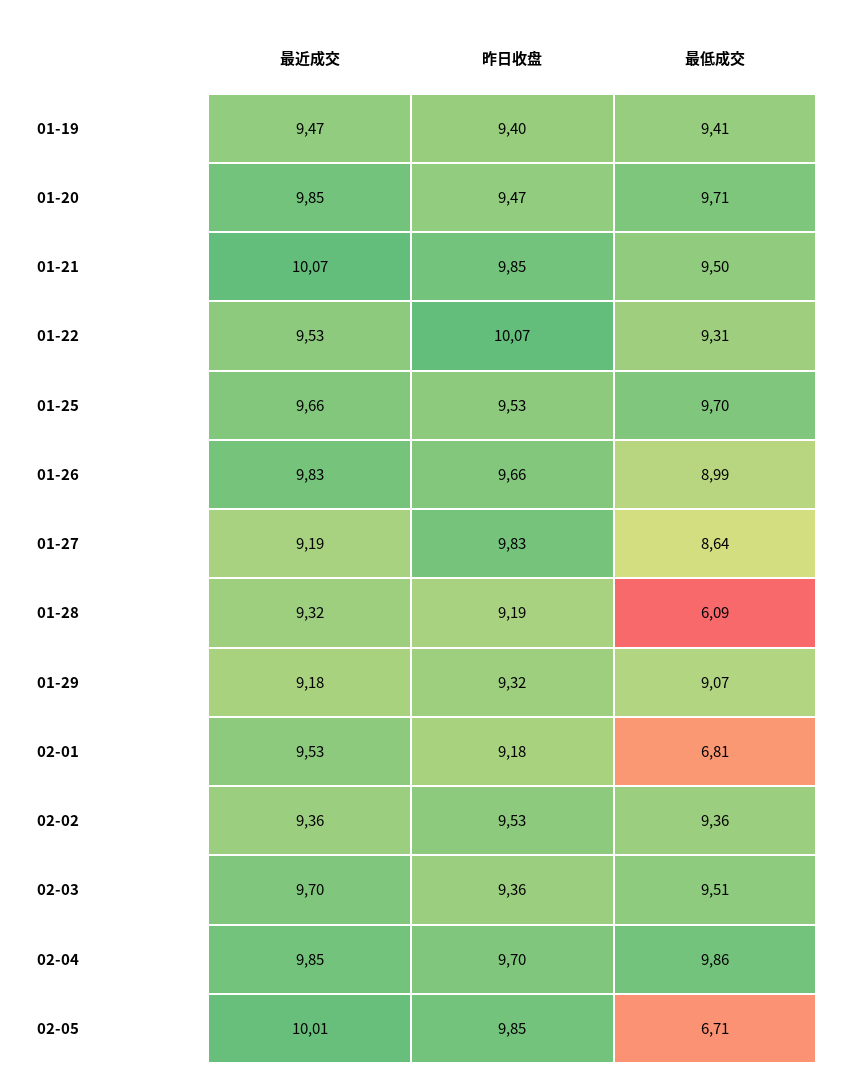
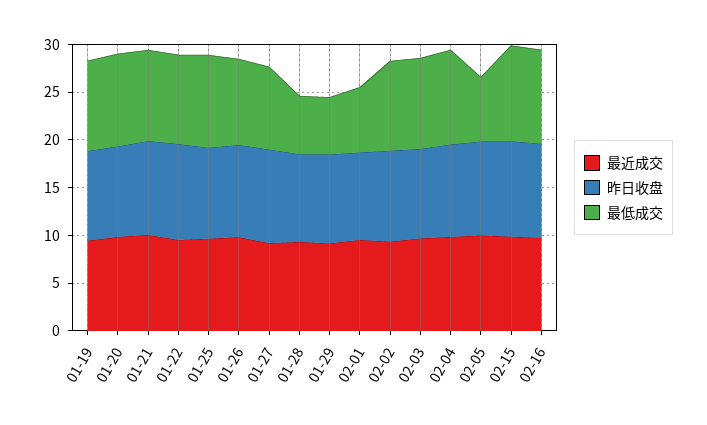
最低成交, 01-29: 9.07 -> 6
最近成交, 02-15: none -> 10
昨日收盘, 02-15: none -> 10
最低成交, 02-15: none -> 10
最近成交, 02-16: none -> 10
昨日收盘, 02-16: none -> 10
最低成交, 02-16: none -> 10

